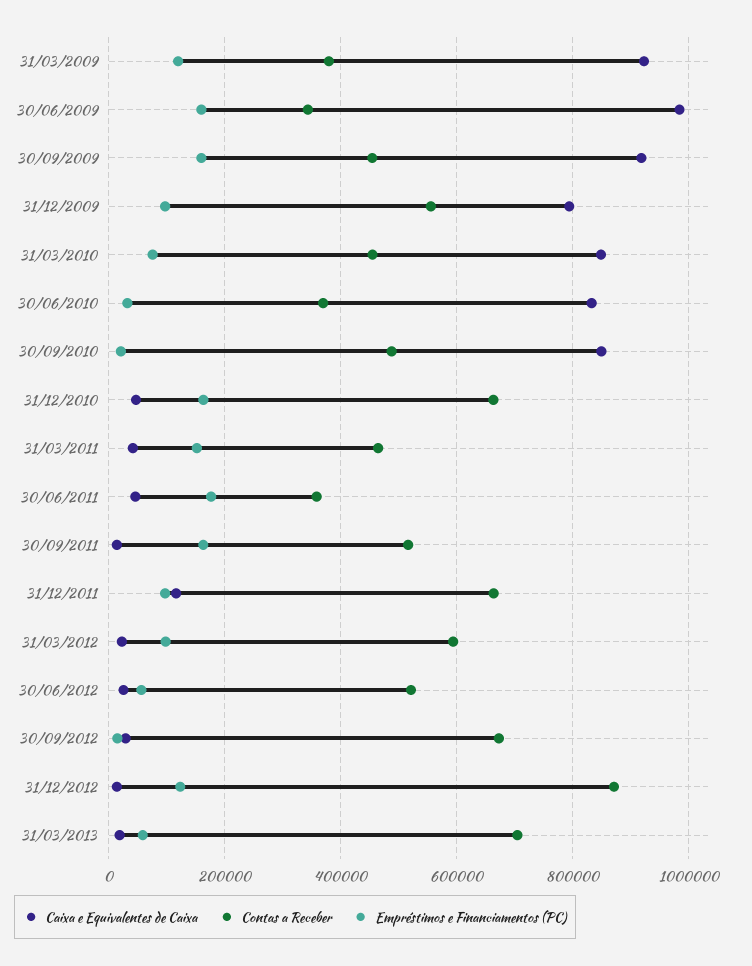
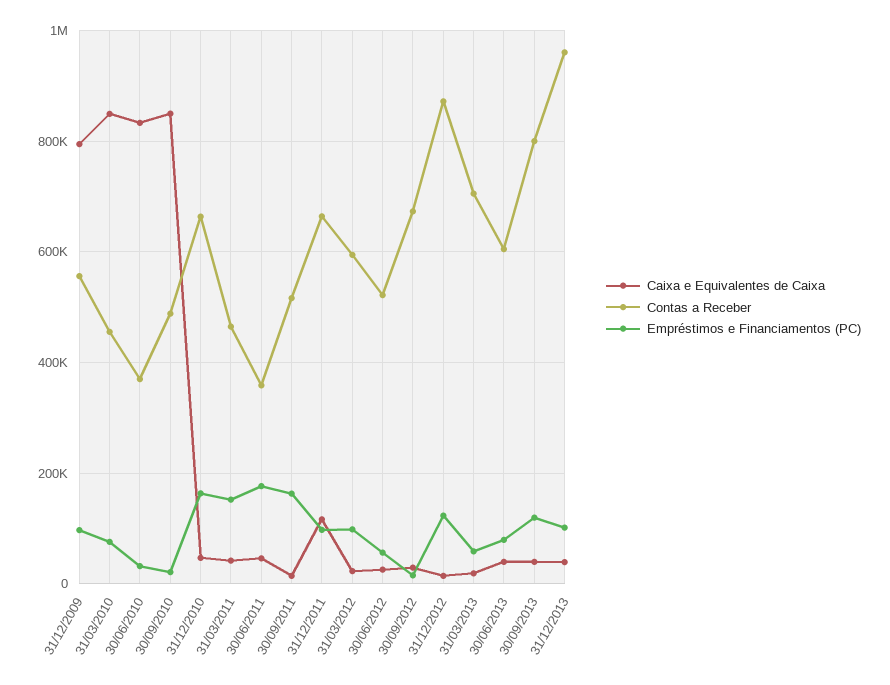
Caixa e Equivalentes de Caixa, 31/03/2009: 920000 -> none
Contas a Receber, 31/03/2009: 380000 -> none
Empréstimos e Financiamentos (PC), 31/03/2009: 120000 -> none
Caixa e Equivalentes de Caixa, 30/06/2009: 980000 -> none
Contas a Receber, 30/06/2009: 340000 -> none
Empréstimos e Financiamentos (PC), 30/06/2009: 160000 -> none
Caixa e Equivalentes de Caixa, 30/09/2009: 920000 -> none
Contas a Receber, 30/09/2009: 460000 -> none
Empréstimos e Financiamentos (PC), 30/09/2009: 160000 -> none
Caixa e Equivalentes de Caixa, 30/06/2013: none -> 40000
Contas a Receber, 30/06/2013: none -> 600000
Empréstimos e Financiamentos (PC), 30/06/2013: none -> 80000
Caixa e Equivalentes de Caixa, 30/09/2013: none -> 40000
Contas a Receber, 30/09/2013: none -> 800000
Empréstimos e Financiamentos (PC), 30/09/2013: none -> 120000
Caixa e Equivalentes de Caixa, 31/12/2013: none -> 40000
Contas a Receber, 31/12/2013: none -> 960000
Empréstimos e Financiamentos (PC), 31/12/2013: none -> 100000

